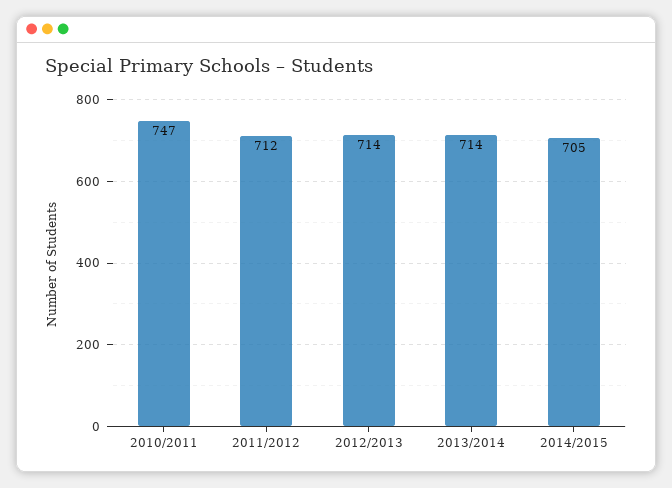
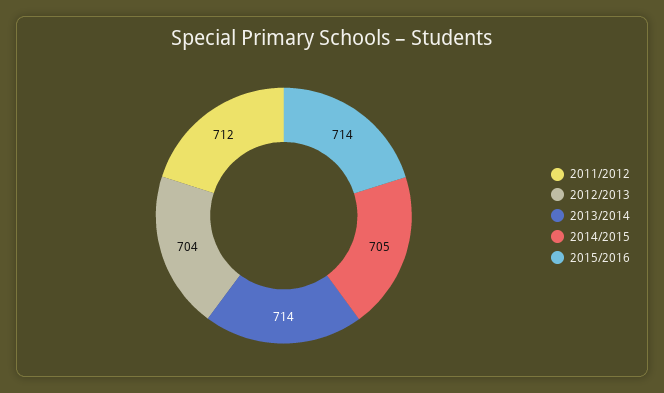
2010/2011: 747 -> none
2012/2013: 714 -> 704
2015/2016: none -> 714

